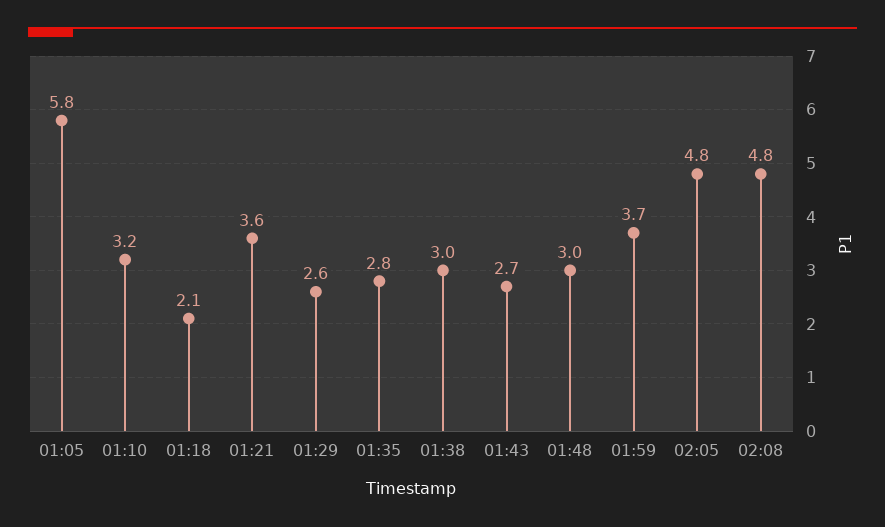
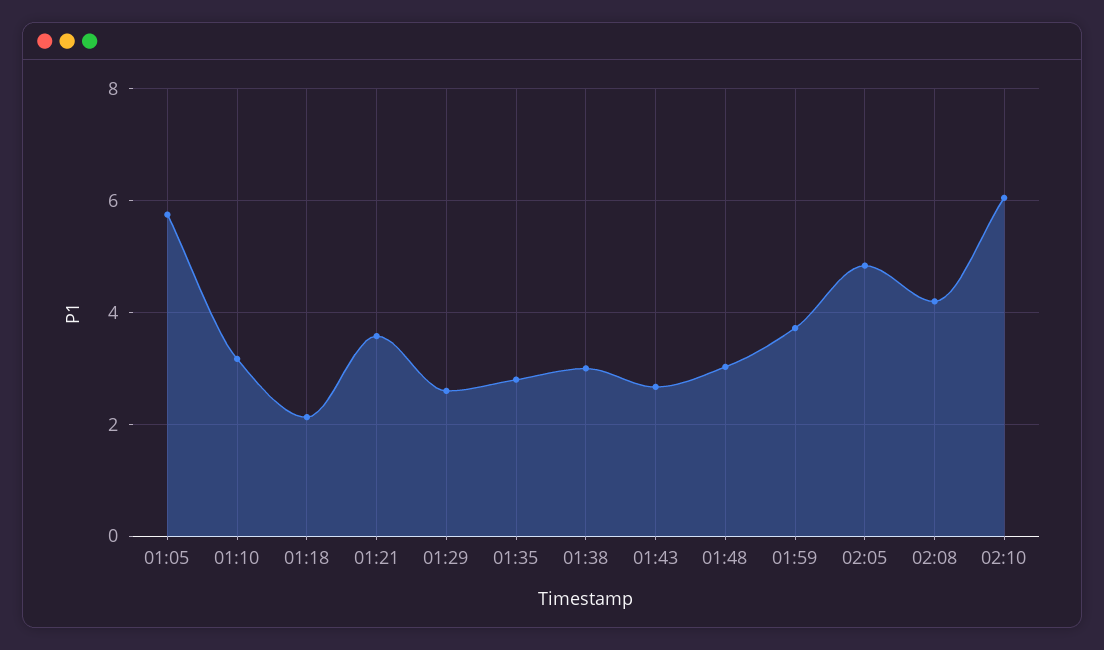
02:08: 4.8 -> 4.2
02:10: none -> 6

